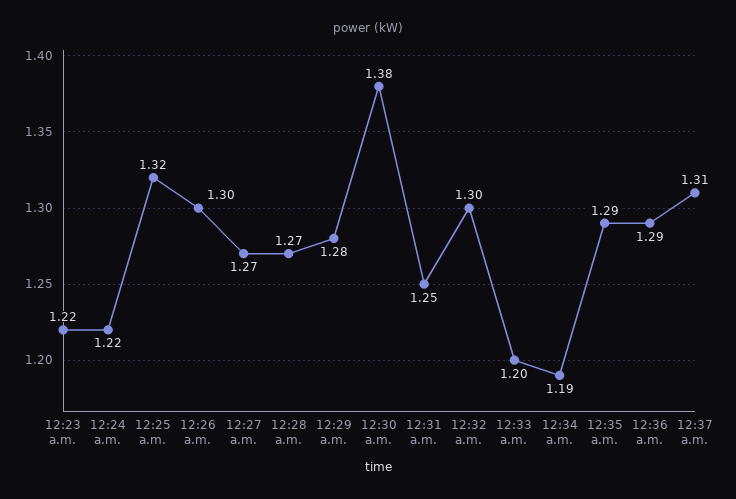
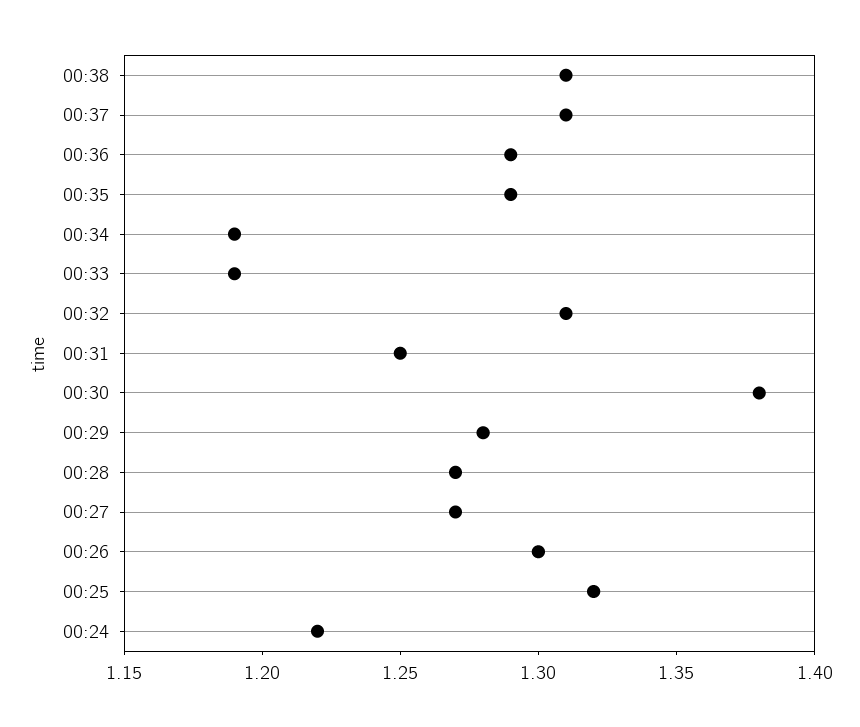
12:23 a.m.: 1.22 -> none
12:32 a.m.: 1.3 -> 1.31
12:33 a.m.: 1.2 -> 1.19
00:38: none -> 1.31

